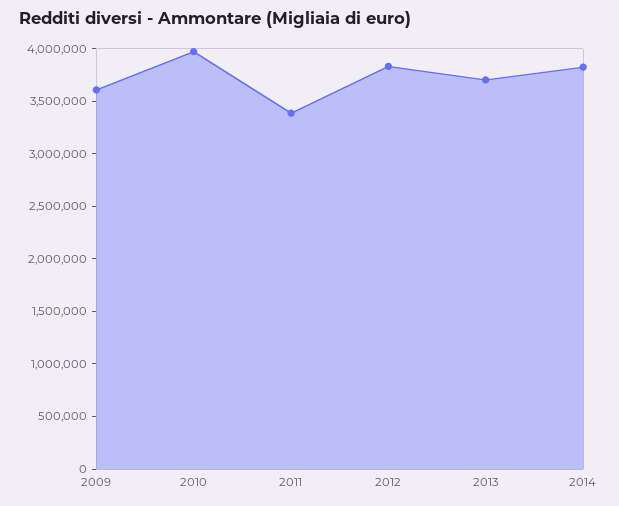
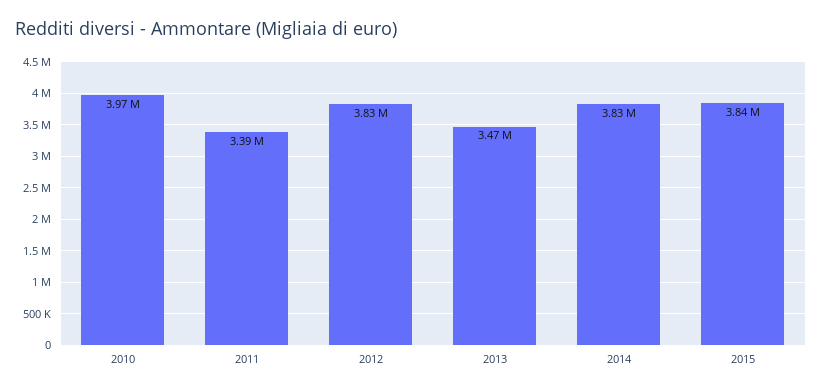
2009: 3600000 -> none
2013: 3700000 -> 3470000
2015: none -> 3840000

